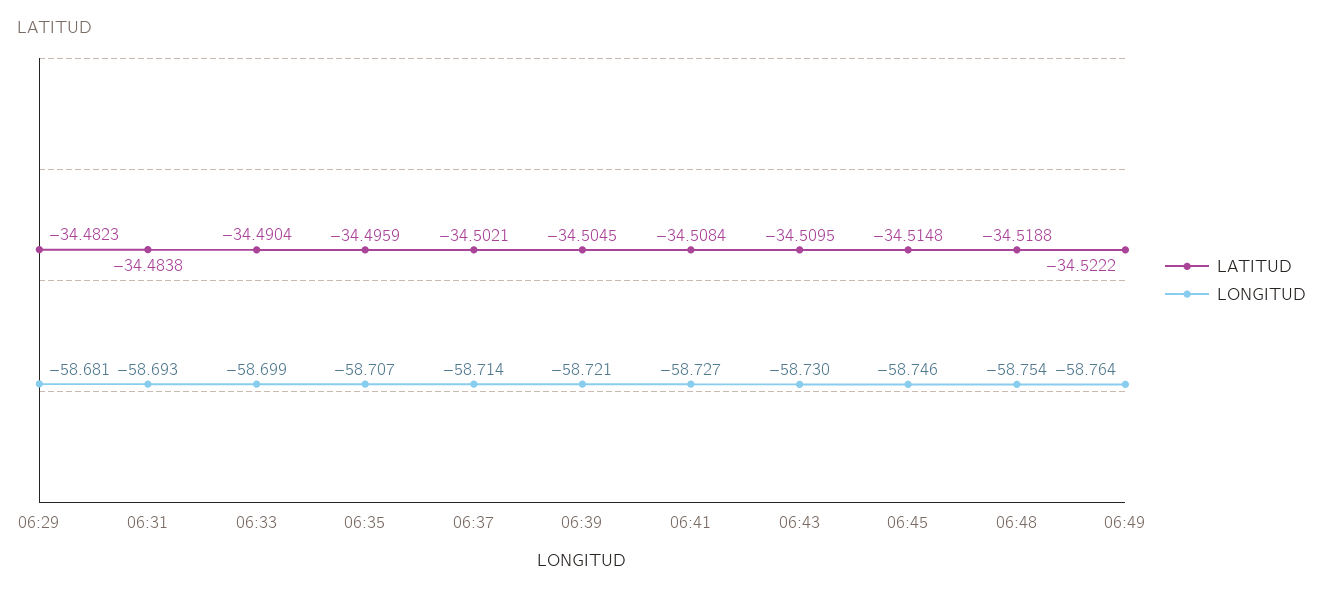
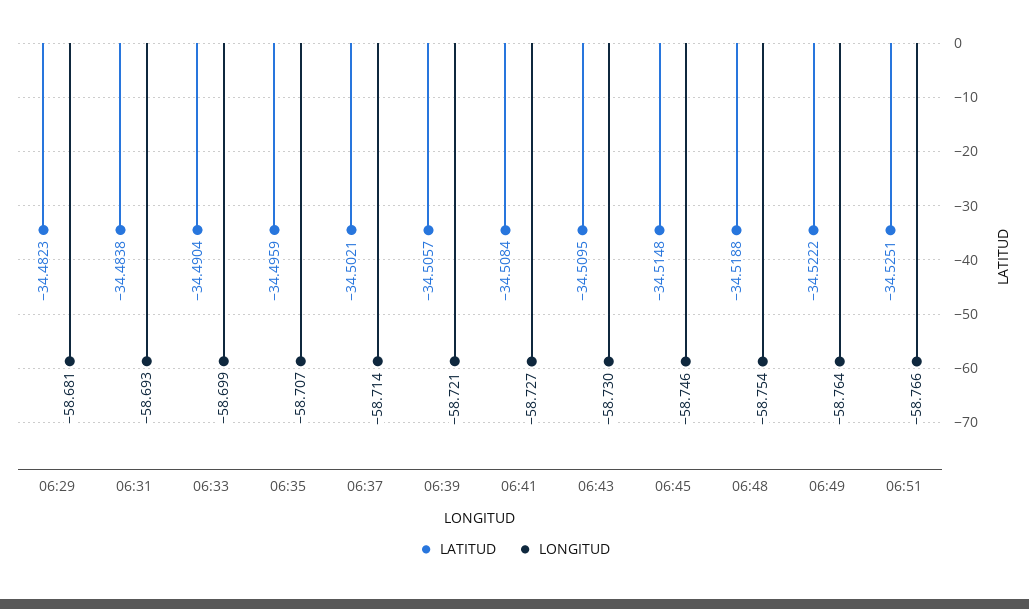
LATITUD, 06:39: -34.5045 -> -34.5057
LATITUD, 06:51: none -> -34.5251
LONGITUD, 06:51: none -> -58.766

